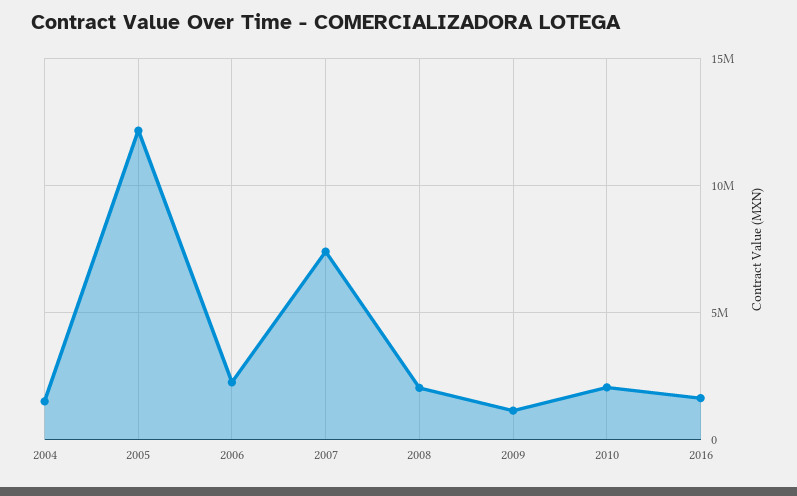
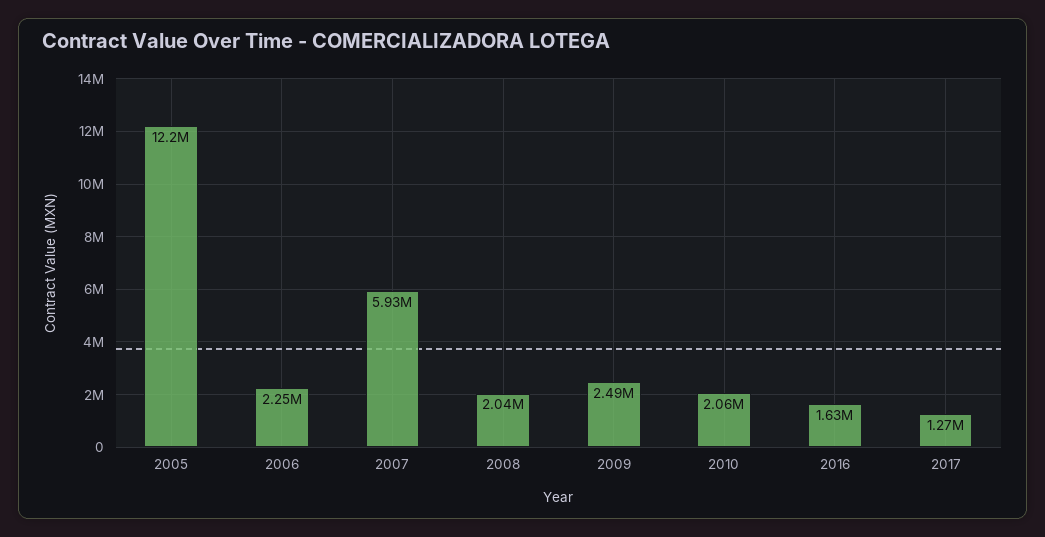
2004: 1500000 -> none
2007: 7500000 -> 5930000
2009: 1000000 -> 2490000
2017: none -> 1270000

